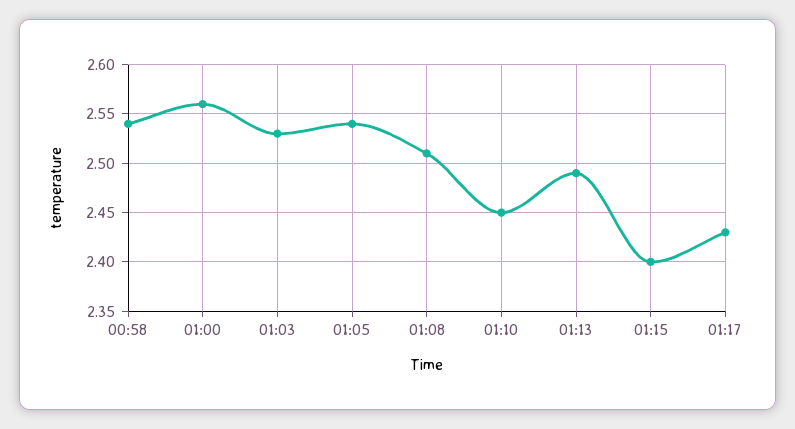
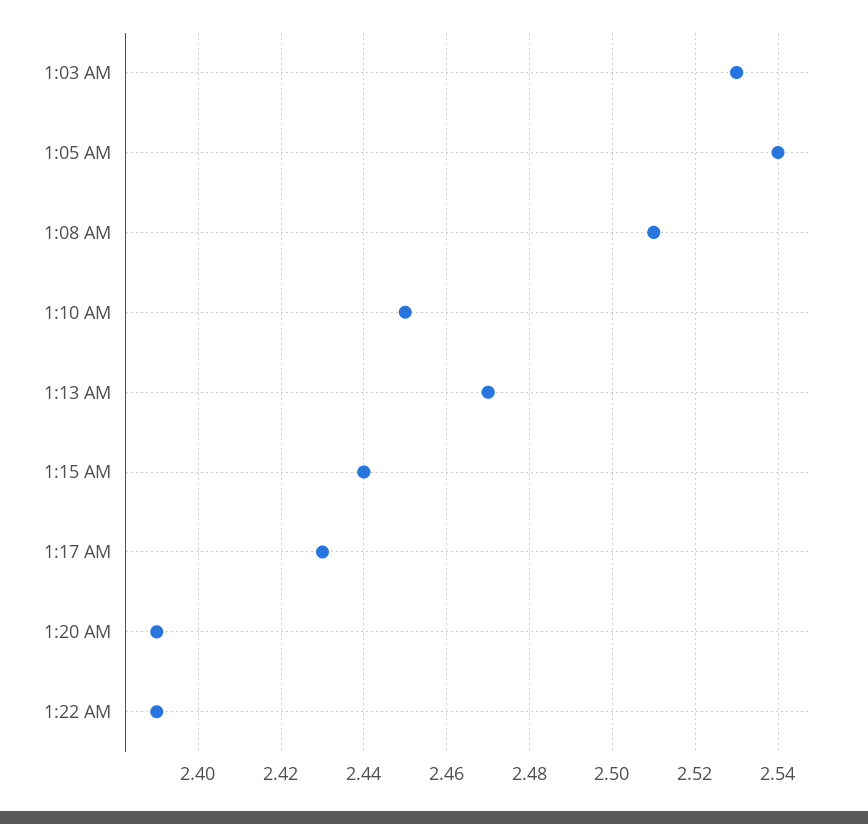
00:58: 2.54 -> none
01:00: 2.56 -> none
01:13: 2.49 -> 2.47
01:15: 2.4 -> 2.44
1:20 AM: none -> 2.39
1:22 AM: none -> 2.39

